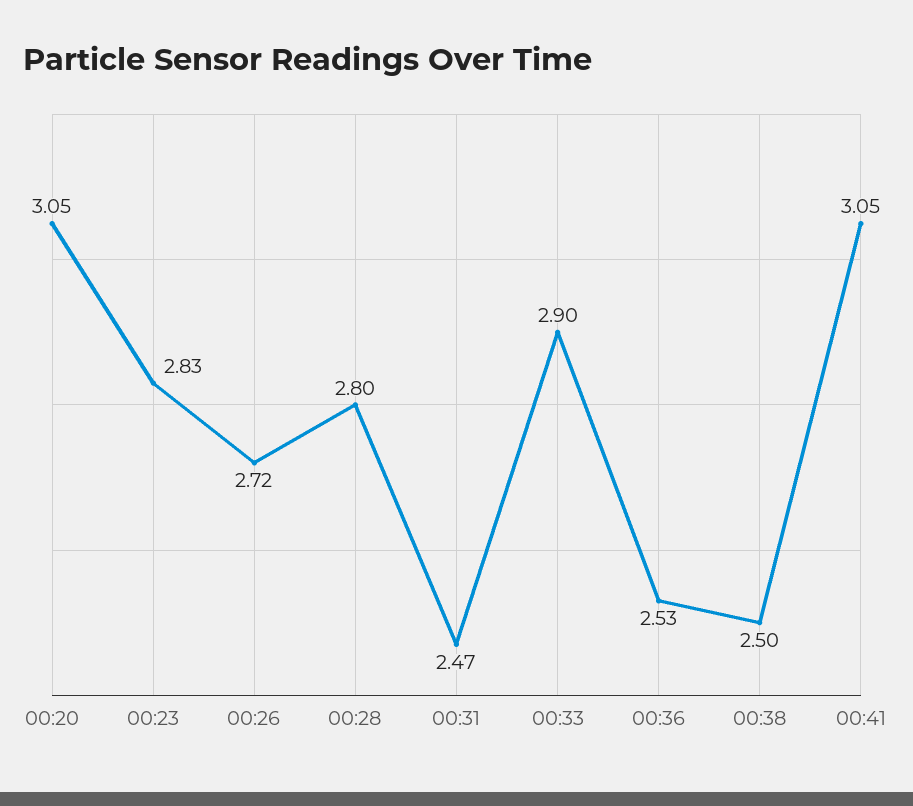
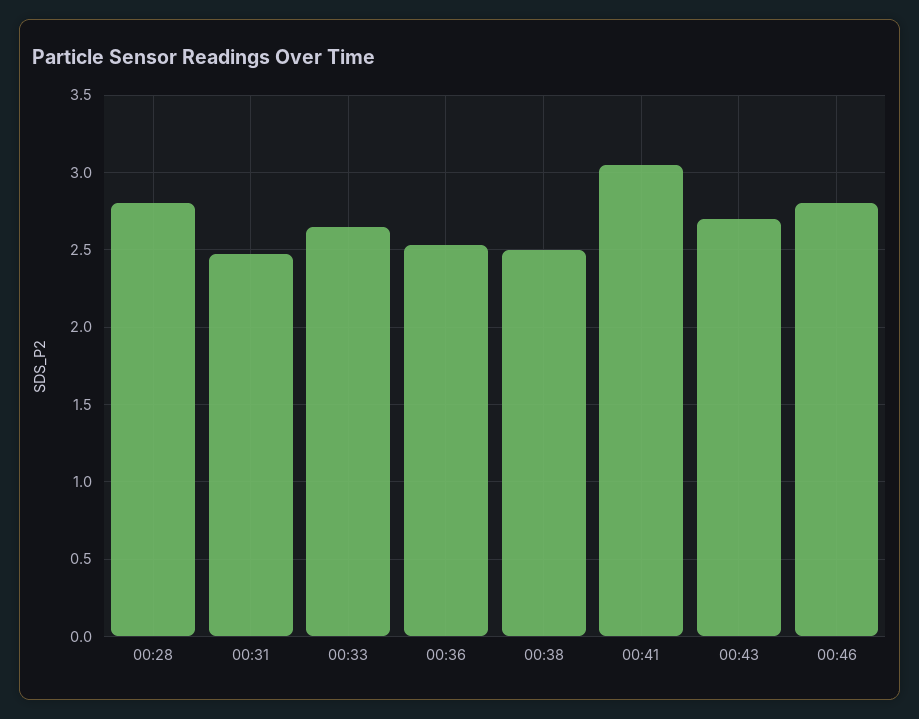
00:20: 3.05 -> none
00:23: 2.83 -> none
00:26: 2.72 -> none
00:33: 2.9 -> 2.65
00:43: none -> 2.7
00:46: none -> 2.8

